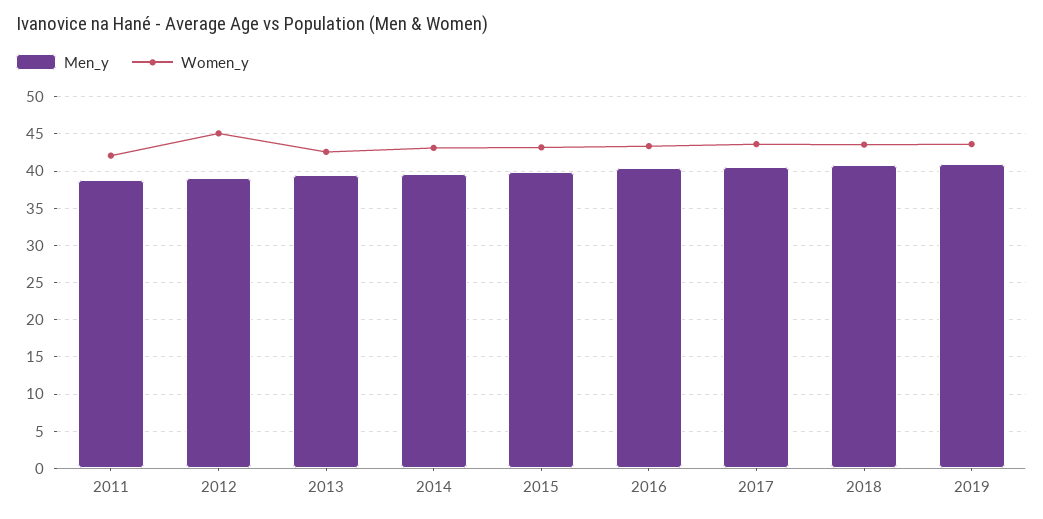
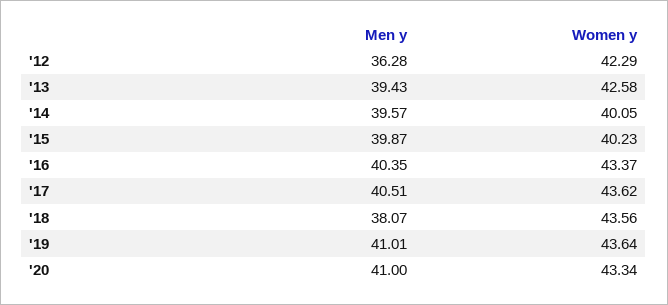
Men_y, 2011: 39 -> none
Women_y, 2011: 42 -> none
Men_y, 2012: 39 -> 36.28
Women_y, 2012: 45 -> 42.29
Women_y, 2014: 43 -> 40.05
Women_y, 2015: 43 -> 40.23
Men_y, 2018: 41 -> 38.07
Men_y, '20: none -> 41
Women_y, '20: none -> 43.34

